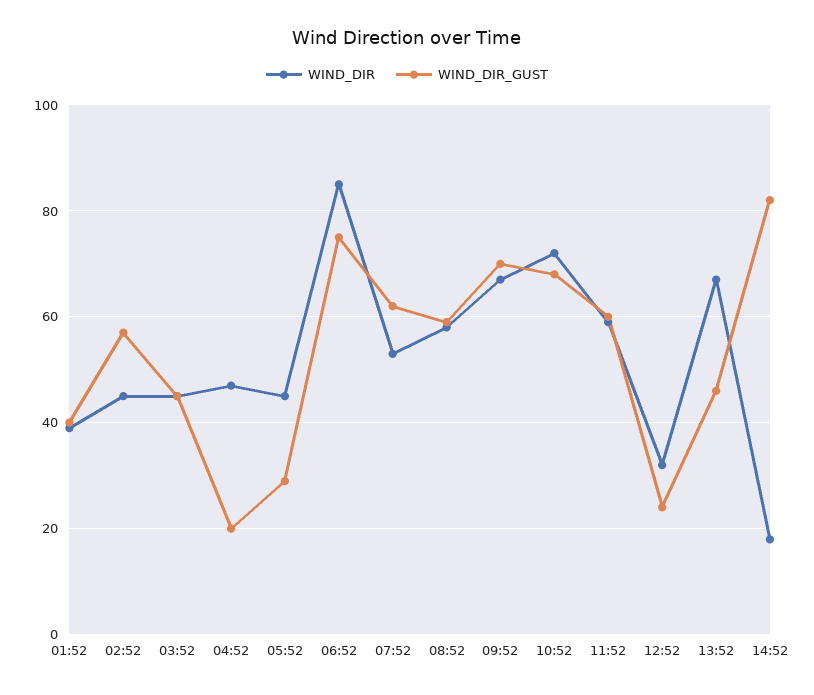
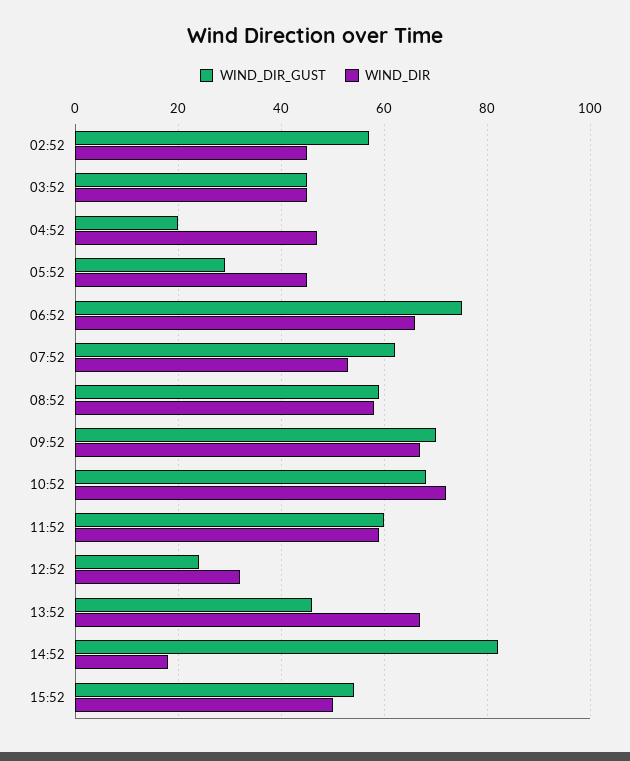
WIND_DIR, 01:52: 40 -> none
WIND_DIR_GUST, 01:52: 40 -> none
WIND_DIR, 06:52: 85 -> 65
WIND_DIR_GUST, 15:52: none -> 55
WIND_DIR, 15:52: none -> 50

